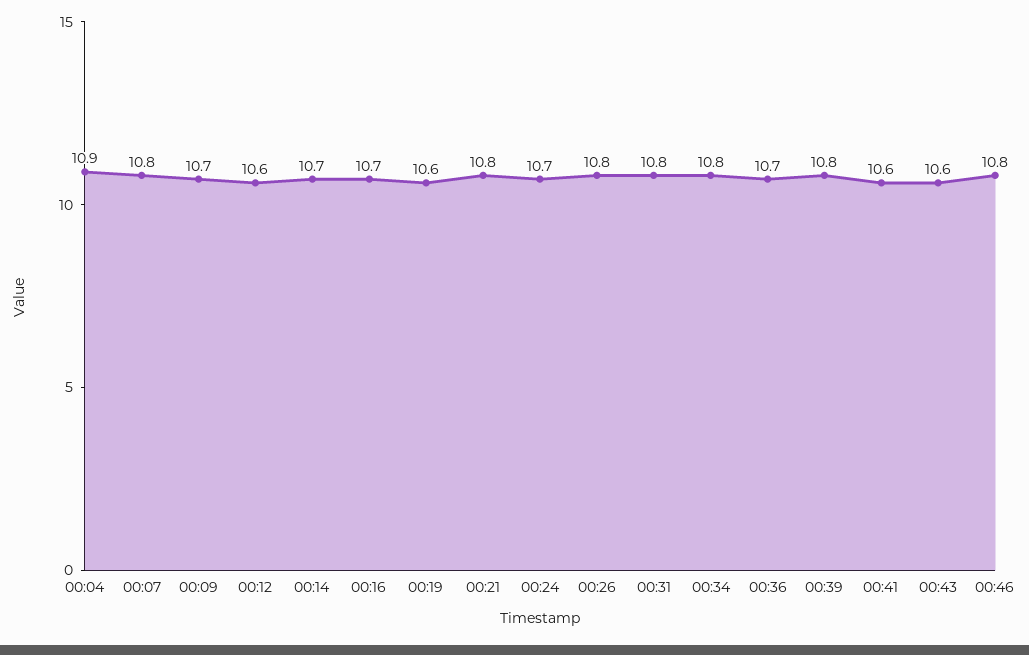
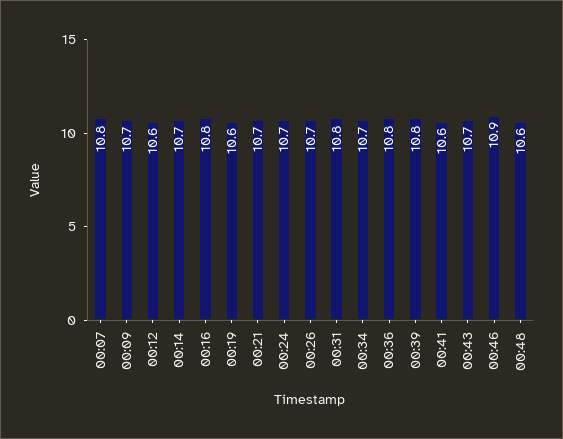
00:04: 10.9 -> none
00:16: 10.7 -> 10.8
00:21: 10.8 -> 10.7
00:26: 10.8 -> 10.7
00:34: 10.8 -> 10.7
00:36: 10.7 -> 10.8
00:43: 10.6 -> 10.7
00:46: 10.8 -> 10.9
00:48: none -> 10.6

